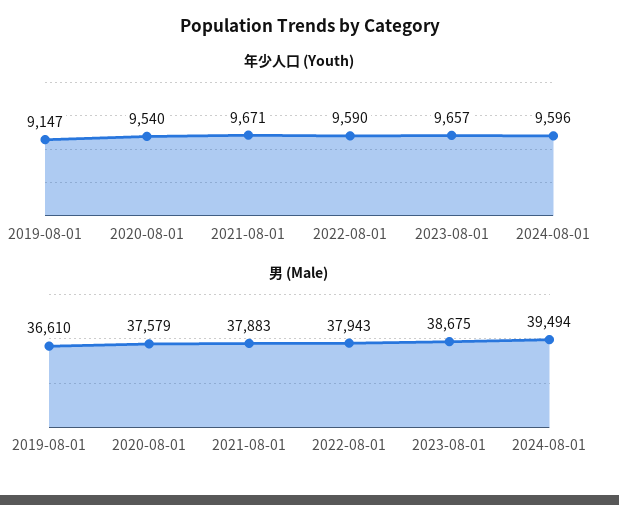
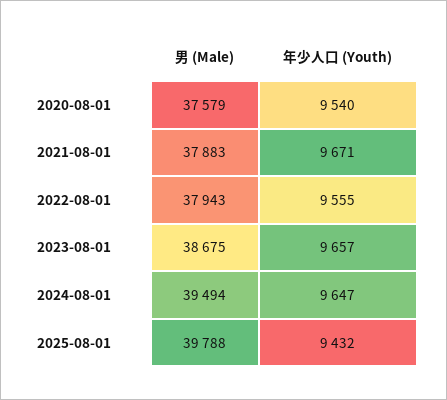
年少人口 (Youth), 2019-08-01: 9147 -> none
年少人口 (Youth), 2022-08-01: 9590 -> 9555
年少人口 (Youth), 2024-08-01: 9596 -> 9647
男 (Male), 2019-08-01: 36610 -> none
男 (Male), 2025-08-01: none -> 39788
年少人口 (Youth), 2025-08-01: none -> 9432

